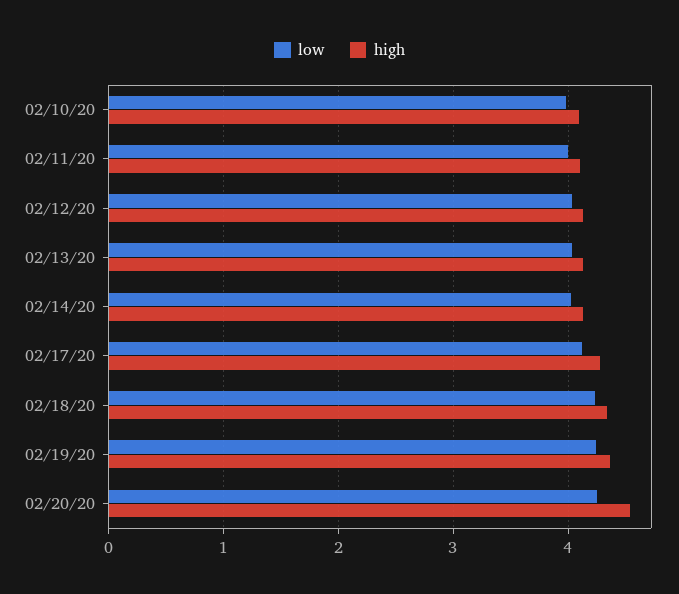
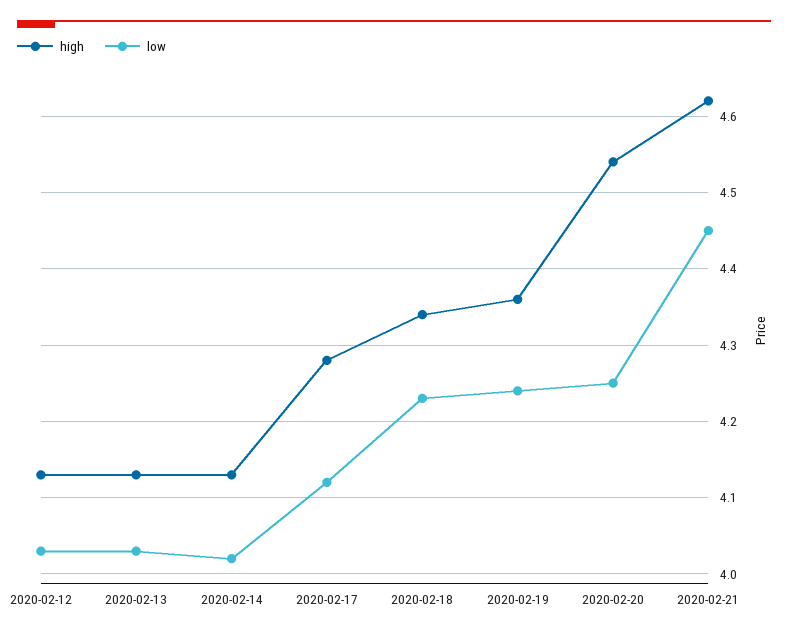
low, 02/10/20: 4 -> none
high, 02/10/20: 4.1 -> none
low, 02/11/20: 4 -> none
high, 02/11/20: 4.1 -> none
high, 2020-02-21: none -> 4.62
low, 2020-02-21: none -> 4.45

